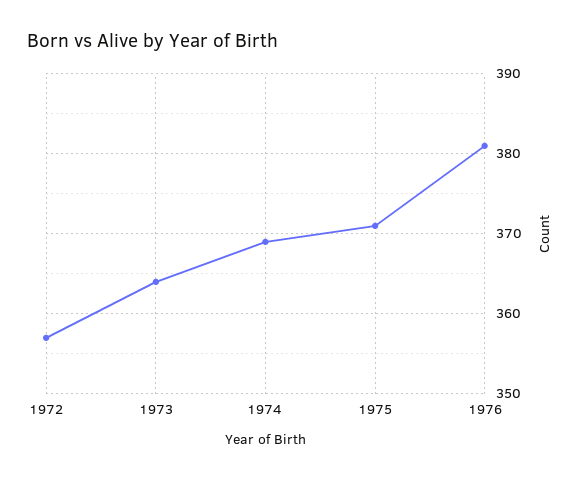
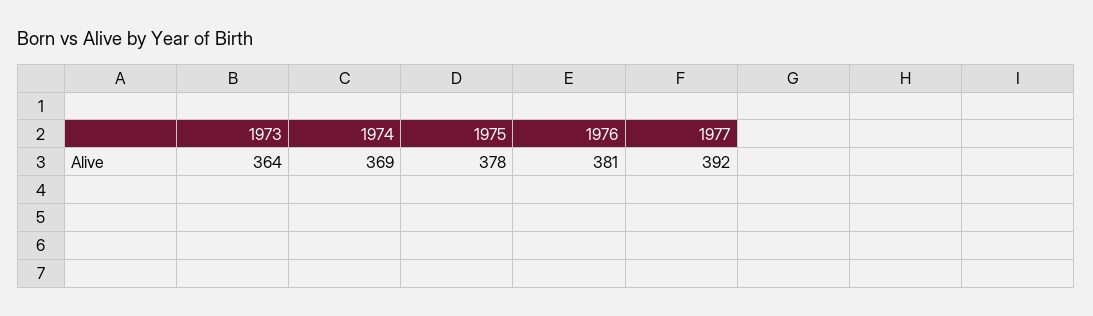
1972: 357 -> none
1975: 371 -> 378
1977: none -> 392

